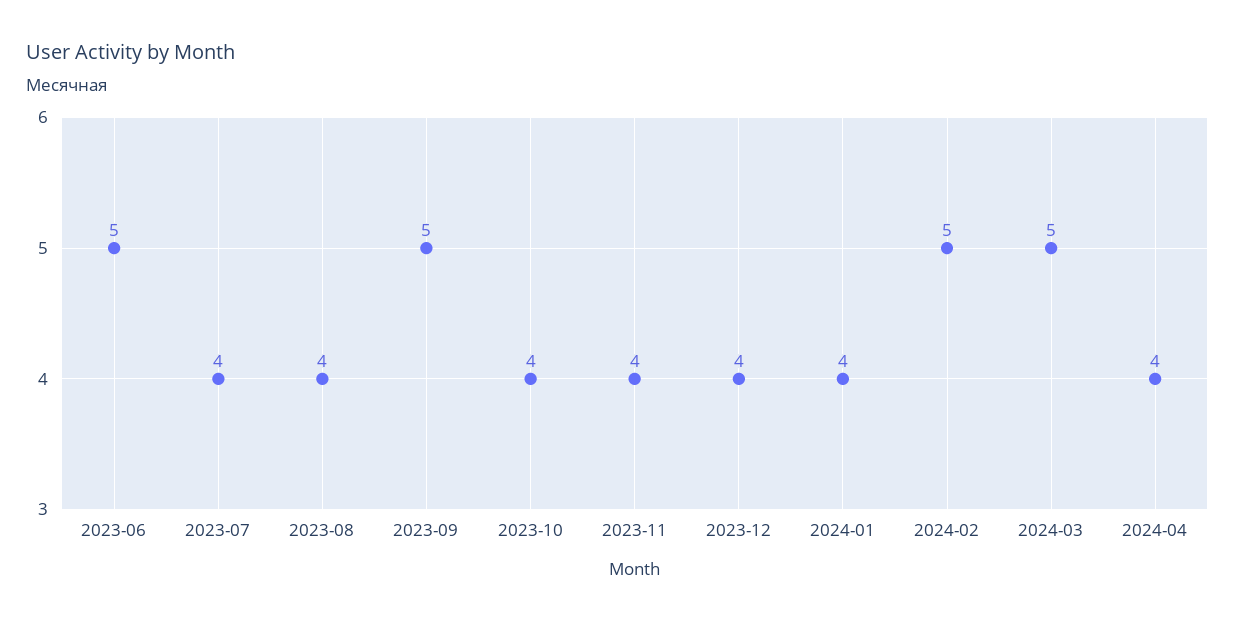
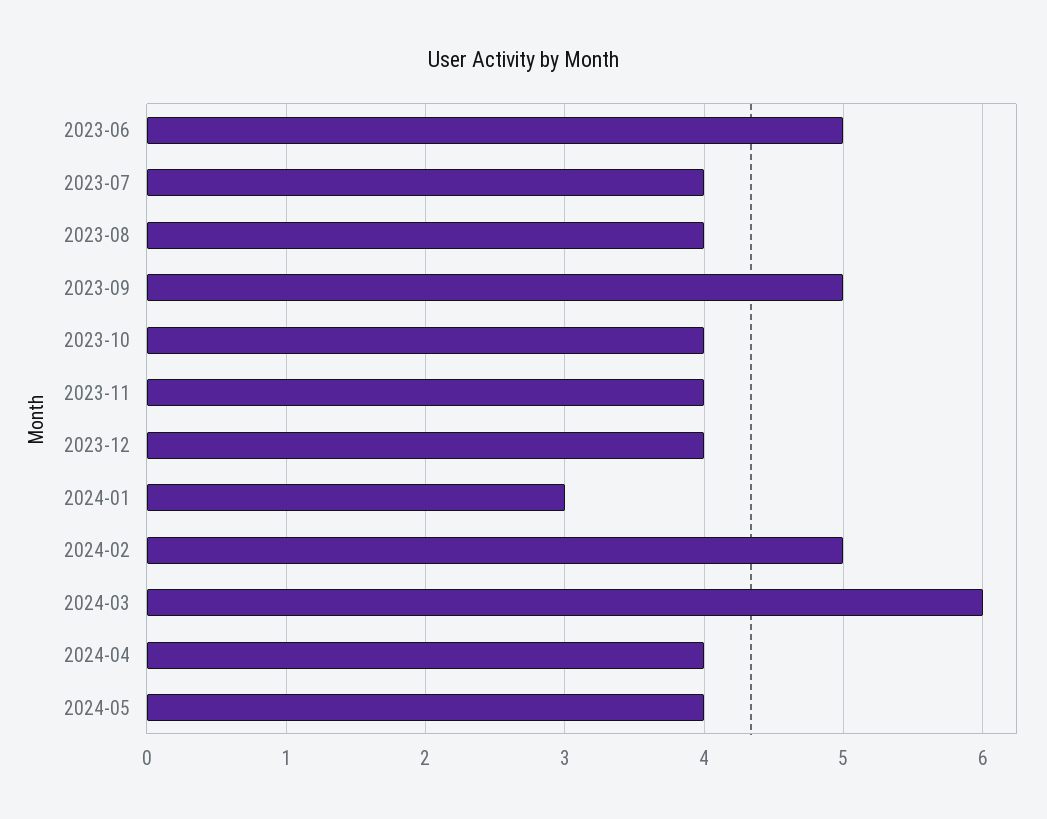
2024-01: 4 -> 3
2024-03: 5 -> 6
2024-05: none -> 4

